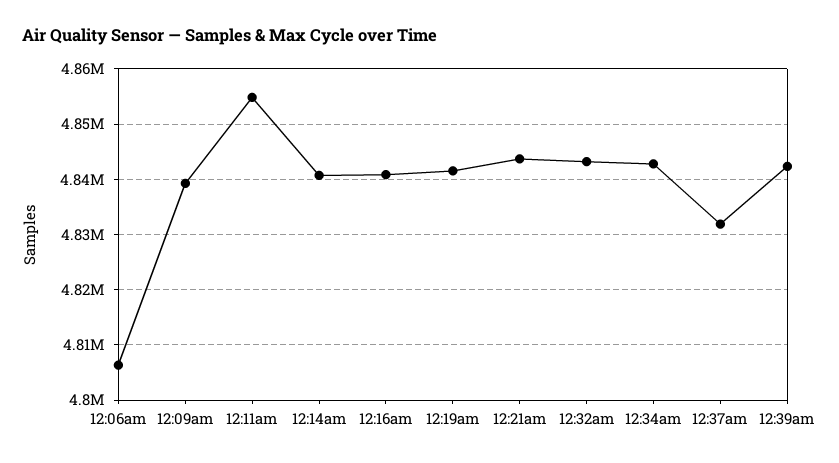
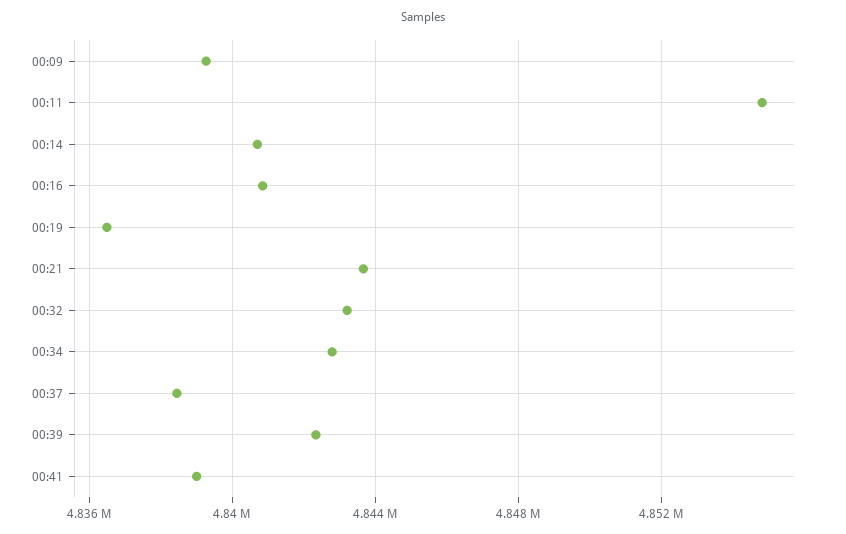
12:06am: 4806000 -> none
12:19am: 4842000 -> 4836500
12:37am: 4832000 -> 4838500
00:41: none -> 4839000

